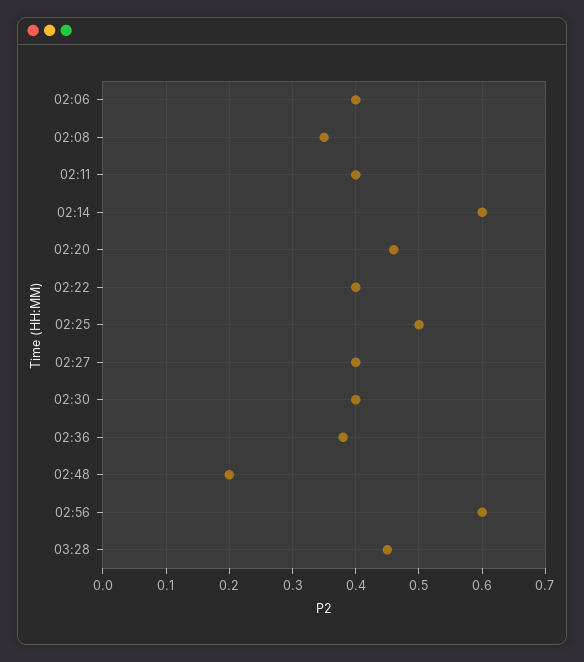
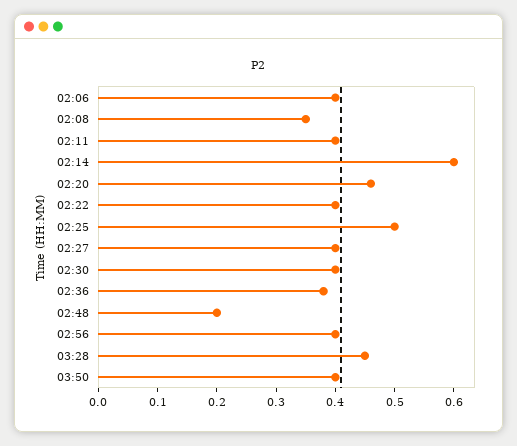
02:56: 0.6 -> 0.4
03:50: none -> 0.4

